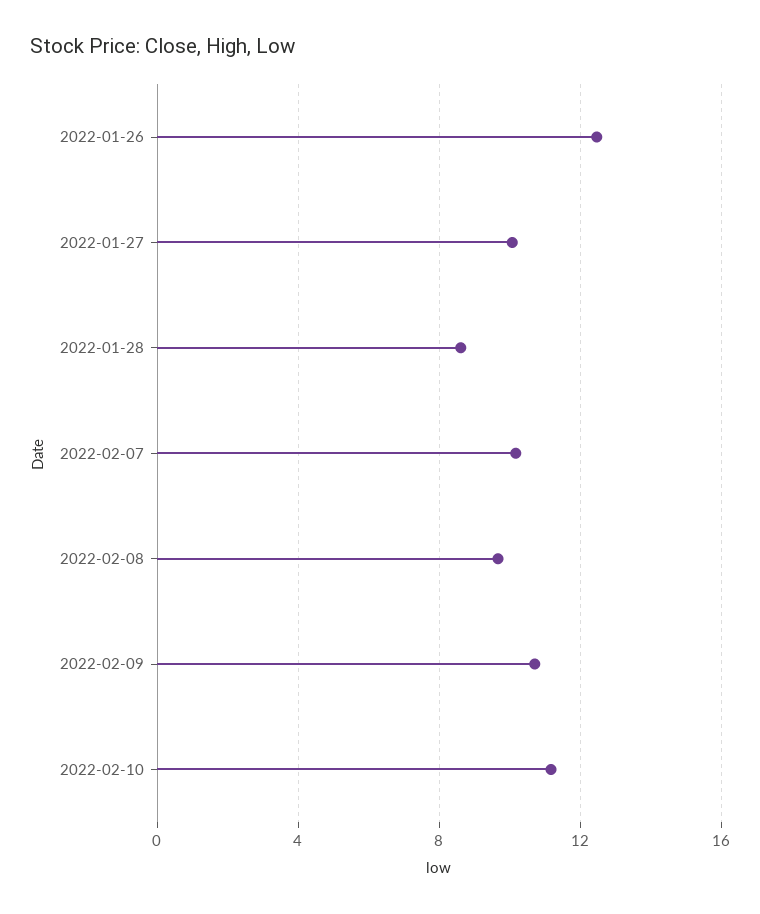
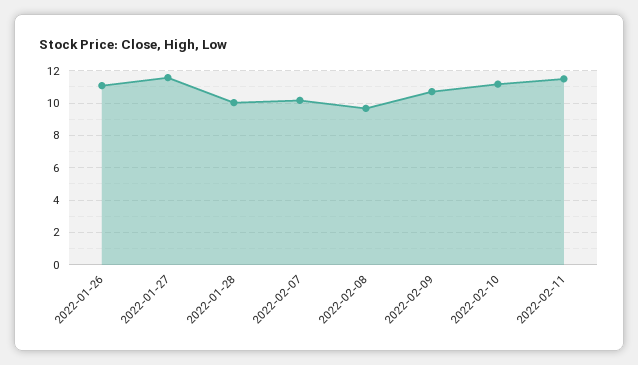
2022-01-26: 12.5 -> 11
2022-01-27: 10 -> 11.5
2022-01-28: 8.5 -> 10
2022-02-11: none -> 11.5

